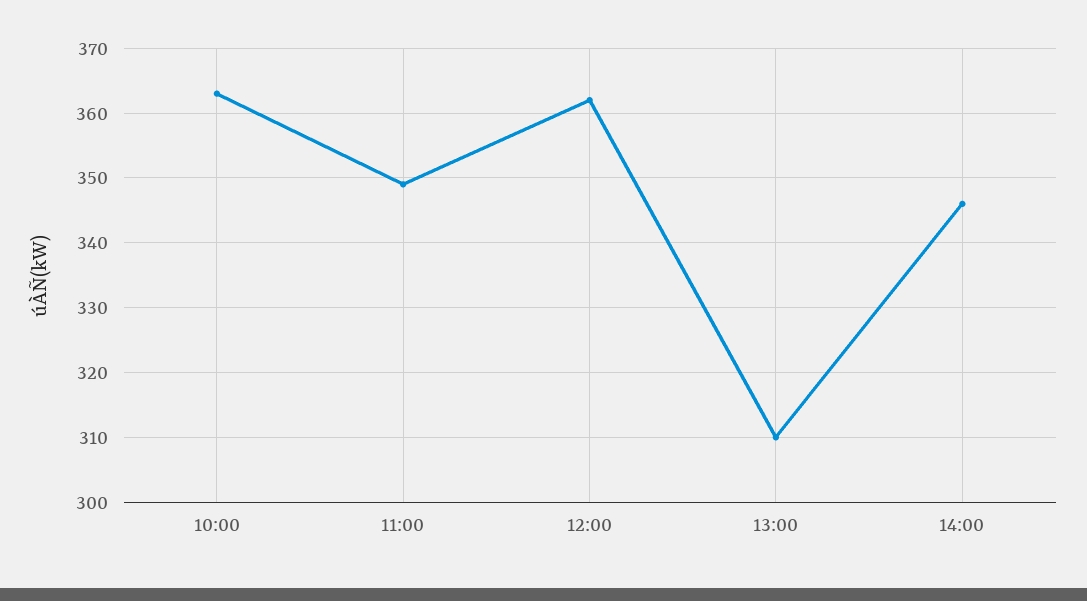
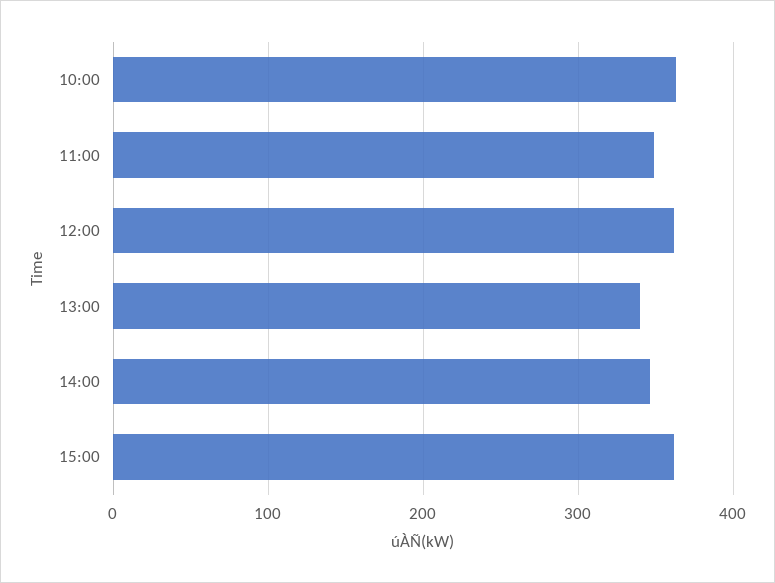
13:00: 310 -> 340
15:00: none -> 360

